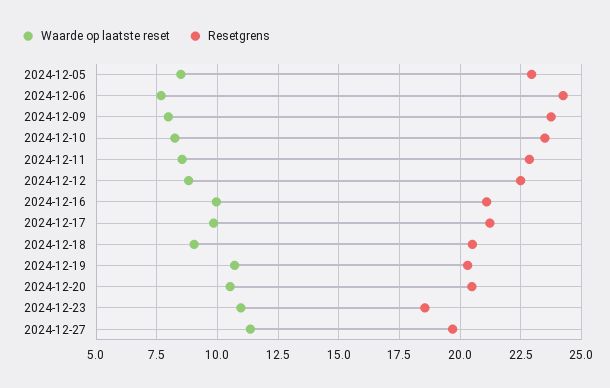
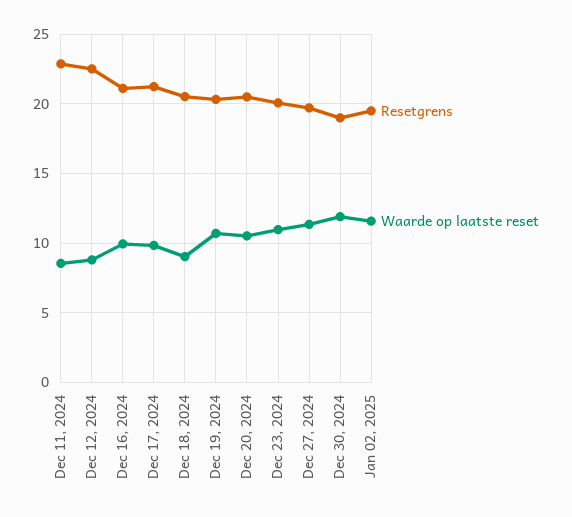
Waarde op laatste reset, 2024-12-05: 8.5 -> none
Resetgrens, 2024-12-05: 23 -> none
Waarde op laatste reset, 2024-12-06: 7.75 -> none
Resetgrens, 2024-12-06: 24.25 -> none
Waarde op laatste reset, 2024-12-09: 8 -> none
Resetgrens, 2024-12-09: 23.75 -> none
Waarde op laatste reset, 2024-12-10: 8.25 -> none
Resetgrens, 2024-12-10: 23.5 -> none
Resetgrens, 2024-12-23: 18.5 -> 20
Resetgrens, Dec 30, 2024: none -> 19
Waarde op laatste reset, Dec 30, 2024: none -> 12
Resetgrens, Jan 02, 2025: none -> 19.5
Waarde op laatste reset, Jan 02, 2025: none -> 11.5

